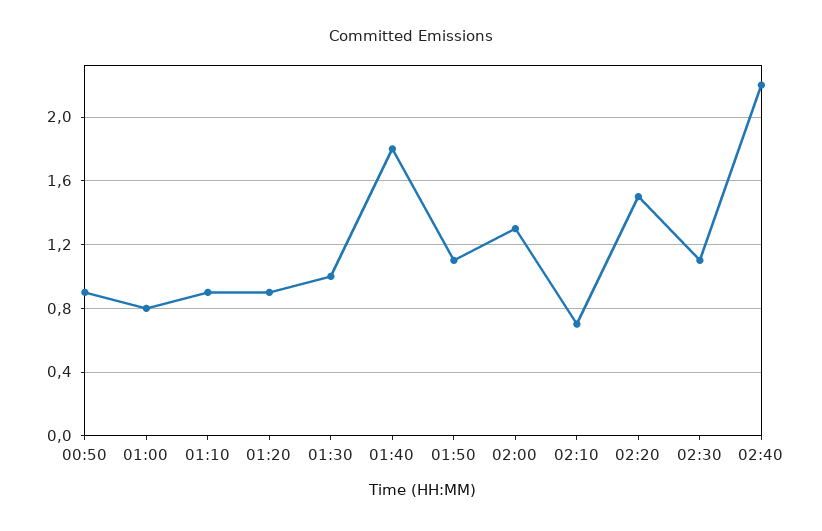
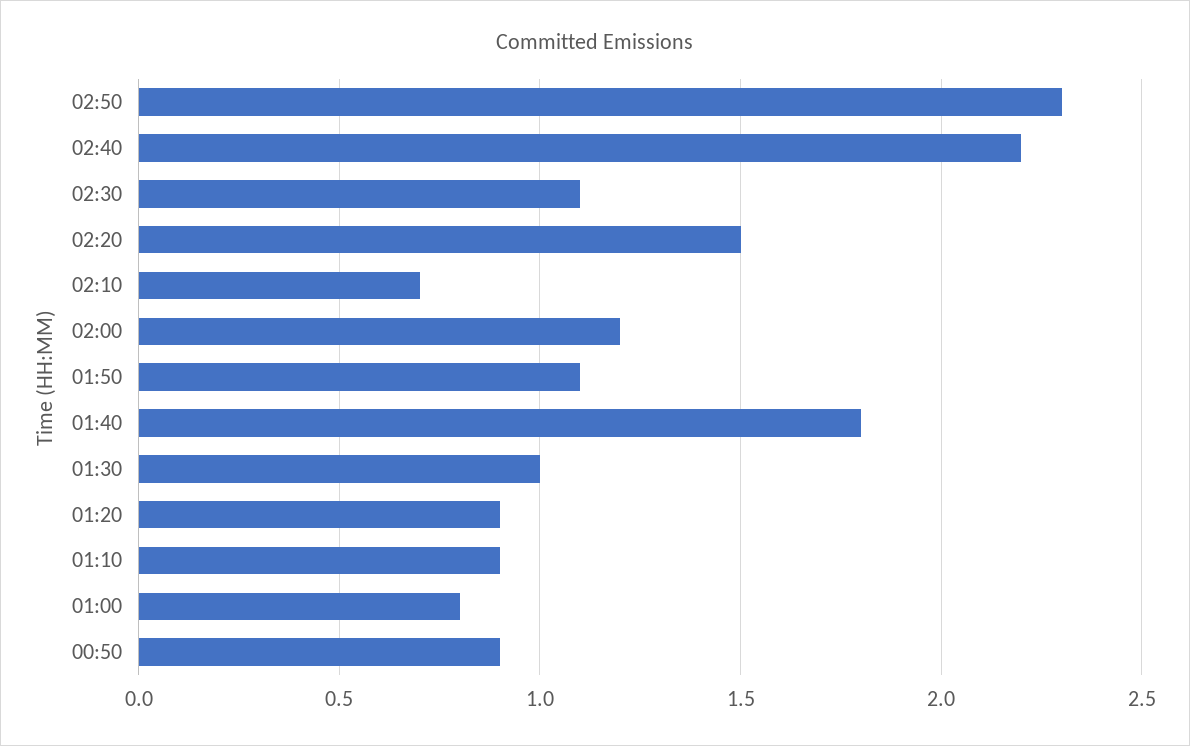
02:00: 1.3 -> 1.2
02:50: none -> 2.3

